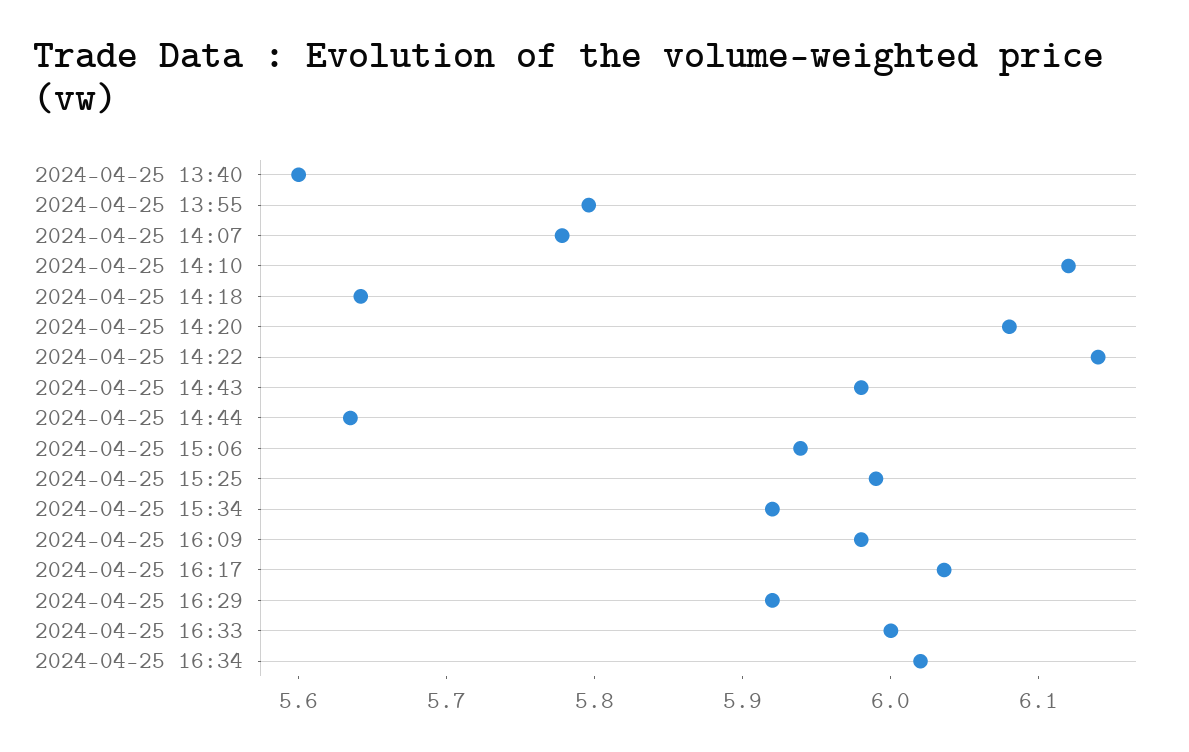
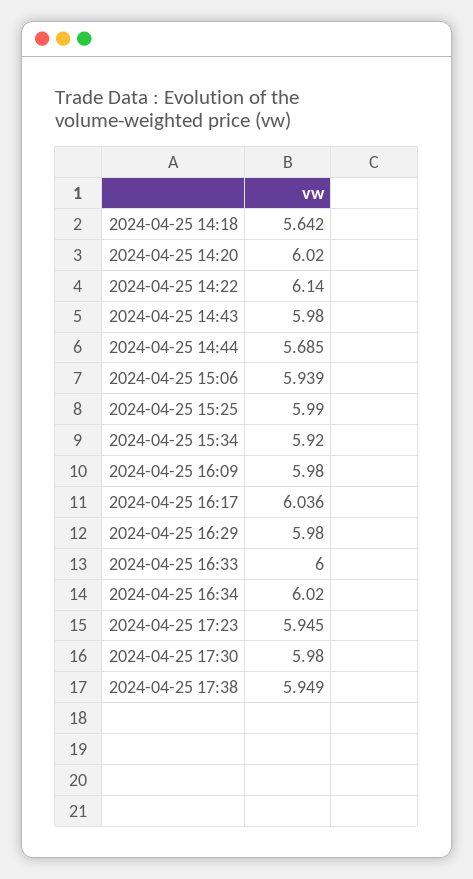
2024-04-25 13:40: 5.6 -> none
2024-04-25 13:55: 5.8 -> none
2024-04-25 14:07: 5.78 -> none
2024-04-25 14:10: 6.12 -> none
2024-04-25 14:20: 6.08 -> 6.02
2024-04-25 14:44: 5.64 -> 5.685
2024-04-25 16:29: 5.92 -> 5.98
2024-04-25 17:23: none -> 5.945
2024-04-25 17:30: none -> 5.98
2024-04-25 17:38: none -> 5.949

